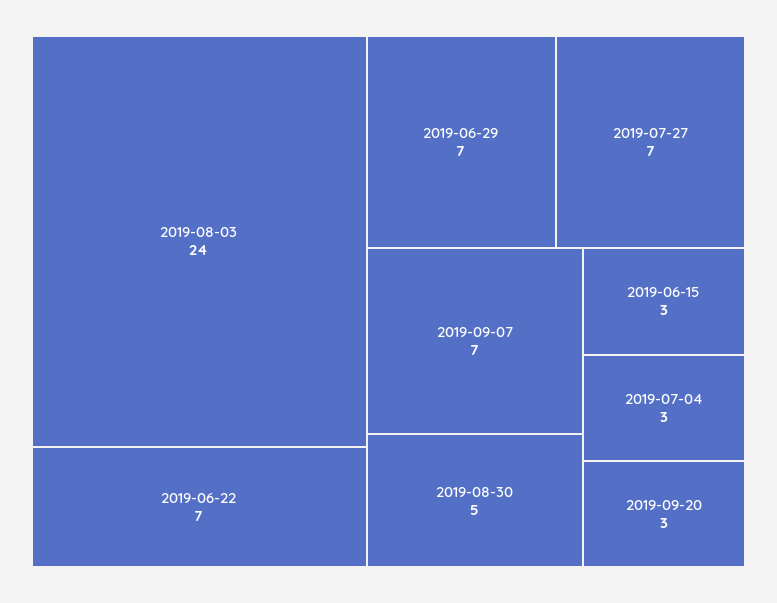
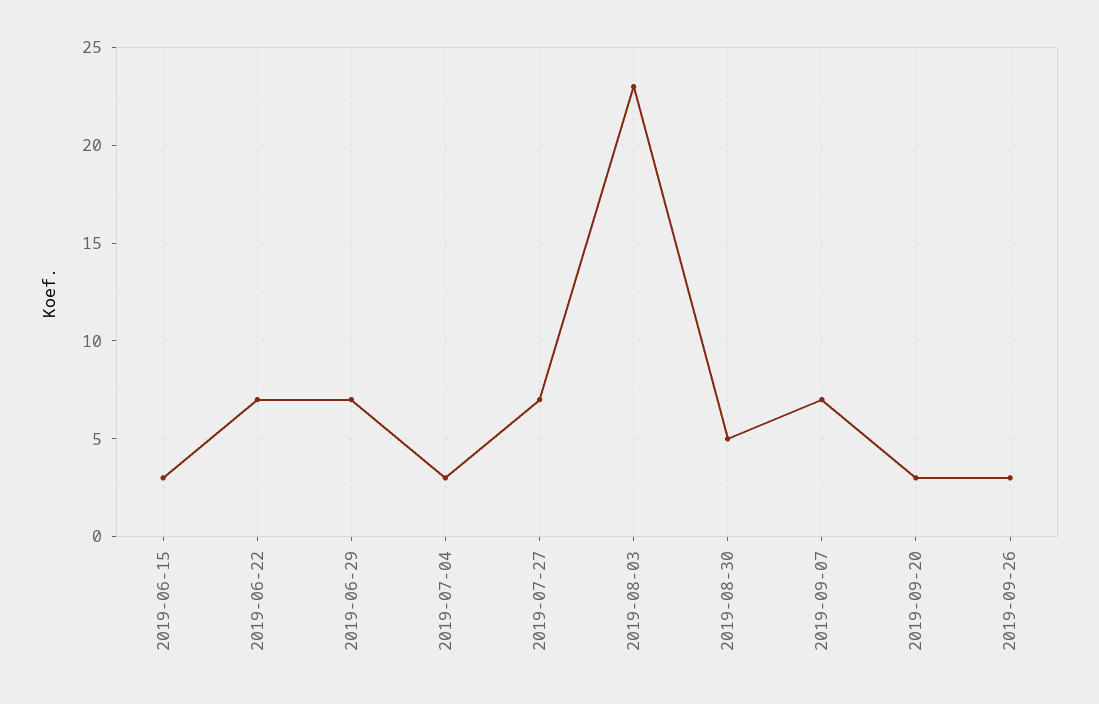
2019-08-03: 24 -> 23
2019-09-26: none -> 3

